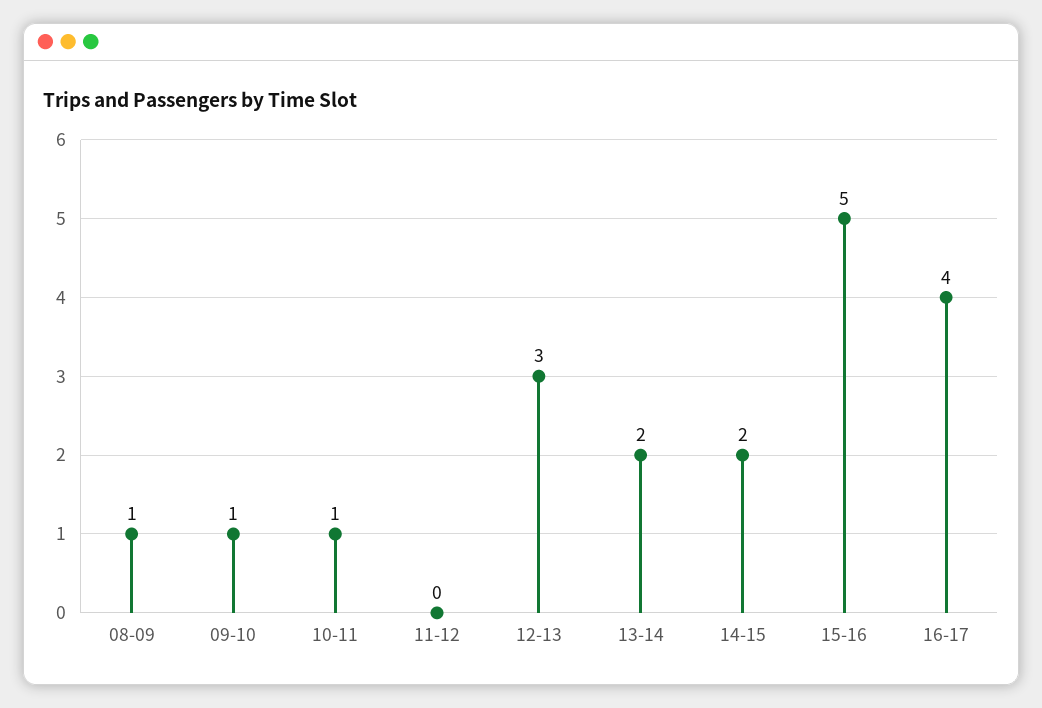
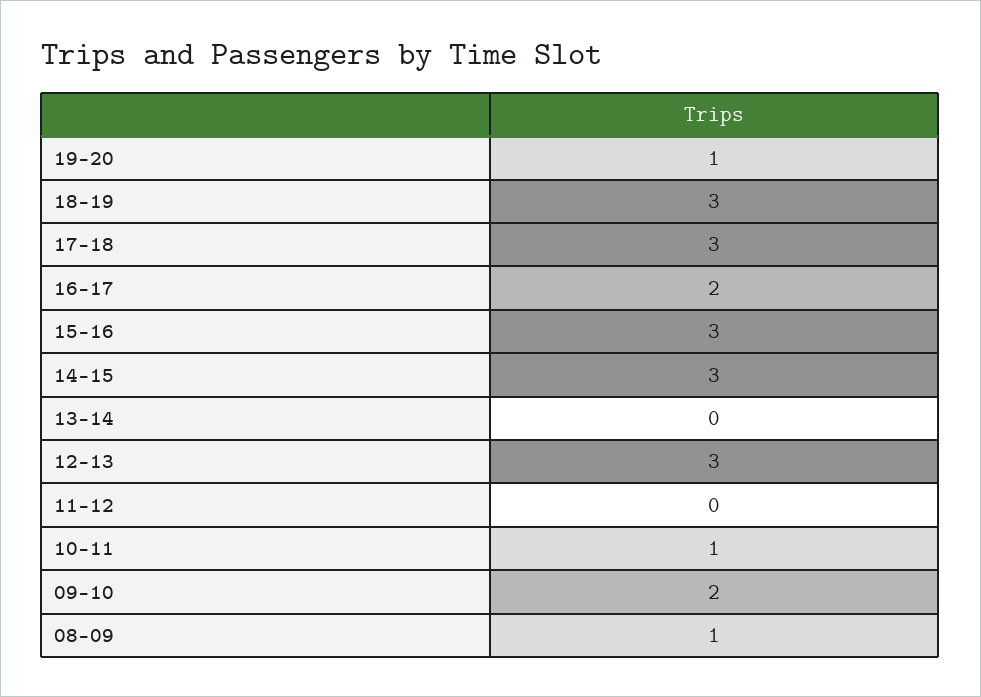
09-10: 1 -> 2
13-14: 2 -> 0
14-15: 2 -> 3
15-16: 5 -> 3
16-17: 4 -> 2
19-20: none -> 1
18-19: none -> 3
17-18: none -> 3

